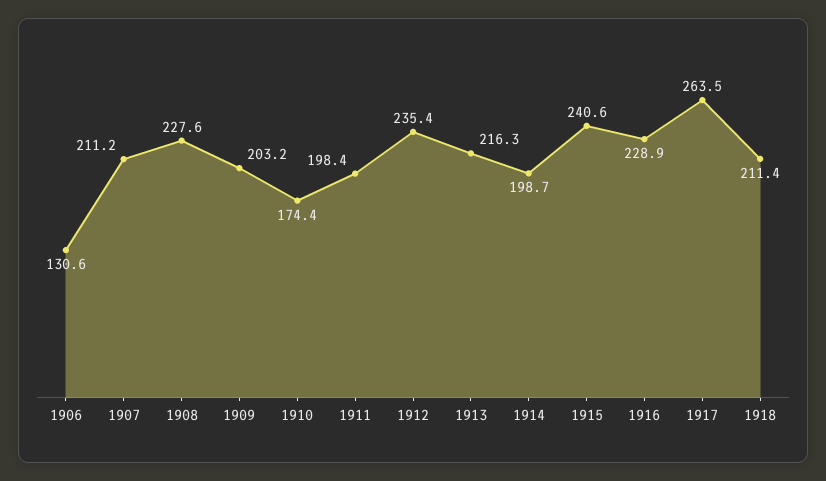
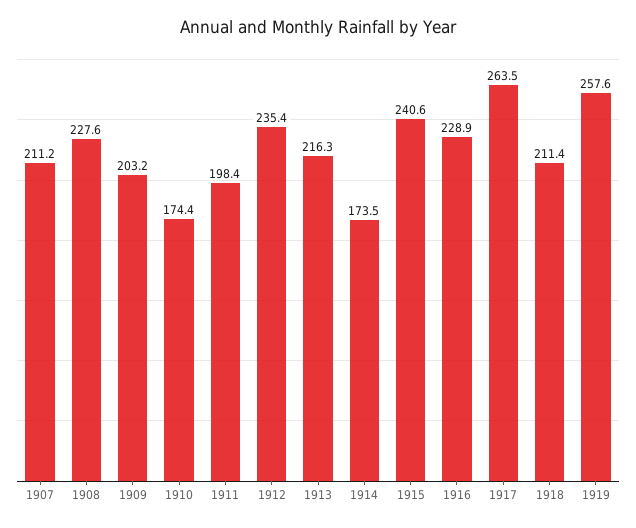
1906: 130.6 -> none
1914: 198.7 -> 173.5
1919: none -> 257.6

